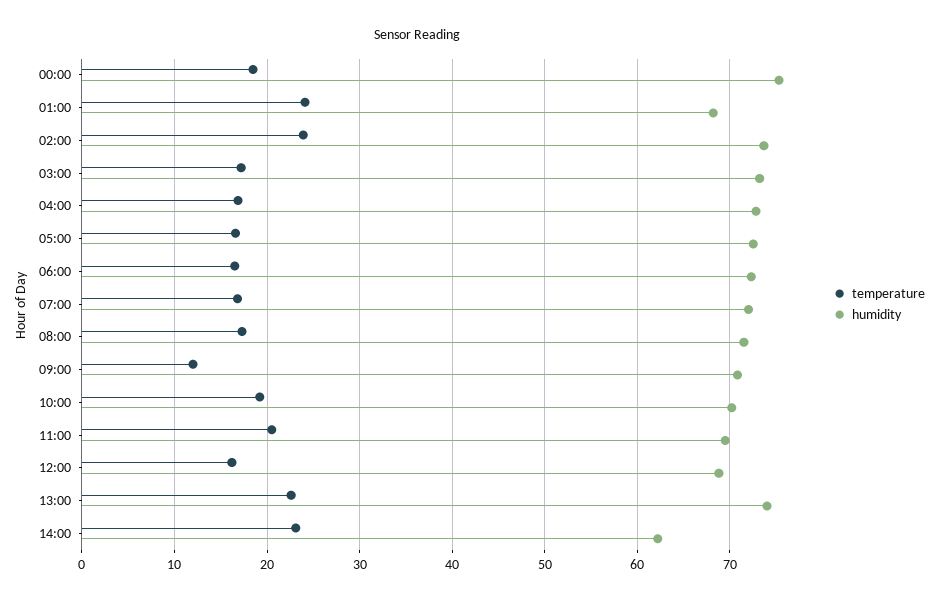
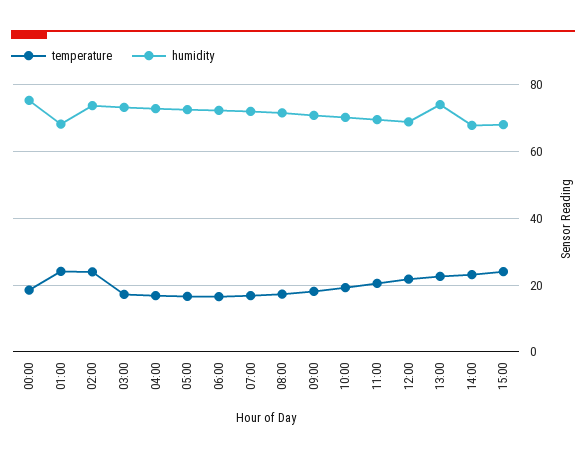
temperature, 09:00: 12 -> 18
temperature, 12:00: 16 -> 22
humidity, 14:00: 62 -> 68
temperature, 15:00: none -> 24
humidity, 15:00: none -> 68

